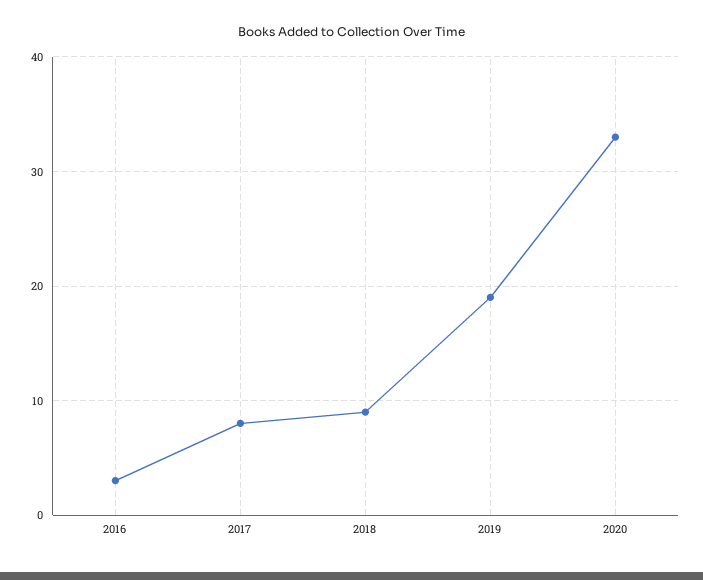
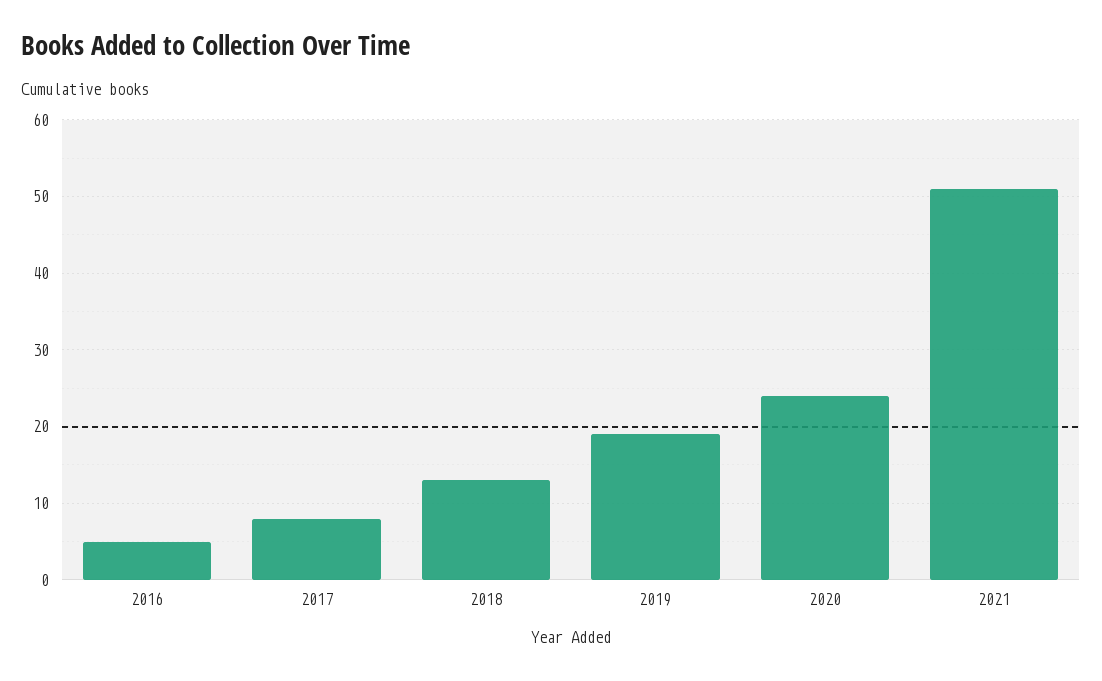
2016: 3 -> 5
2018: 9 -> 13
2020: 33 -> 24
2021: none -> 51

